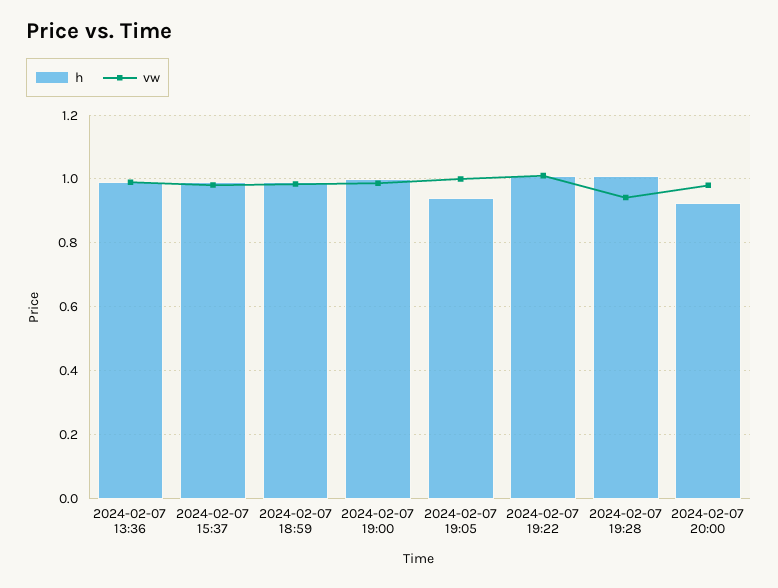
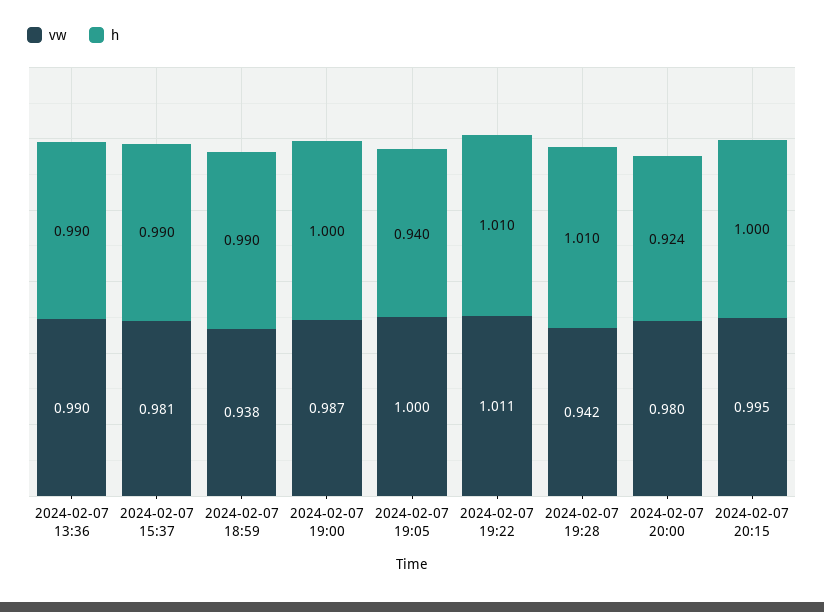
vw, 2024-02-07 18:59: 0.98 -> 0.938
vw, 2024-02-07 20:15: none -> 0.995
h, 2024-02-07 20:15: none -> 1

